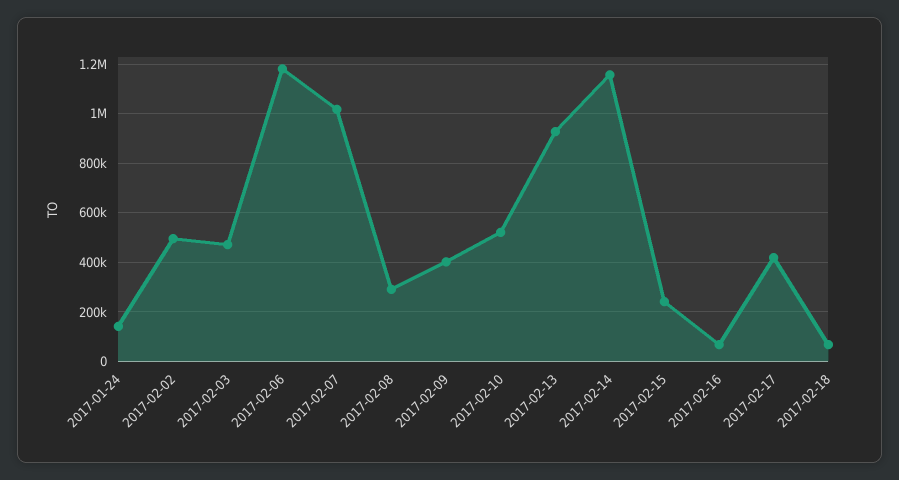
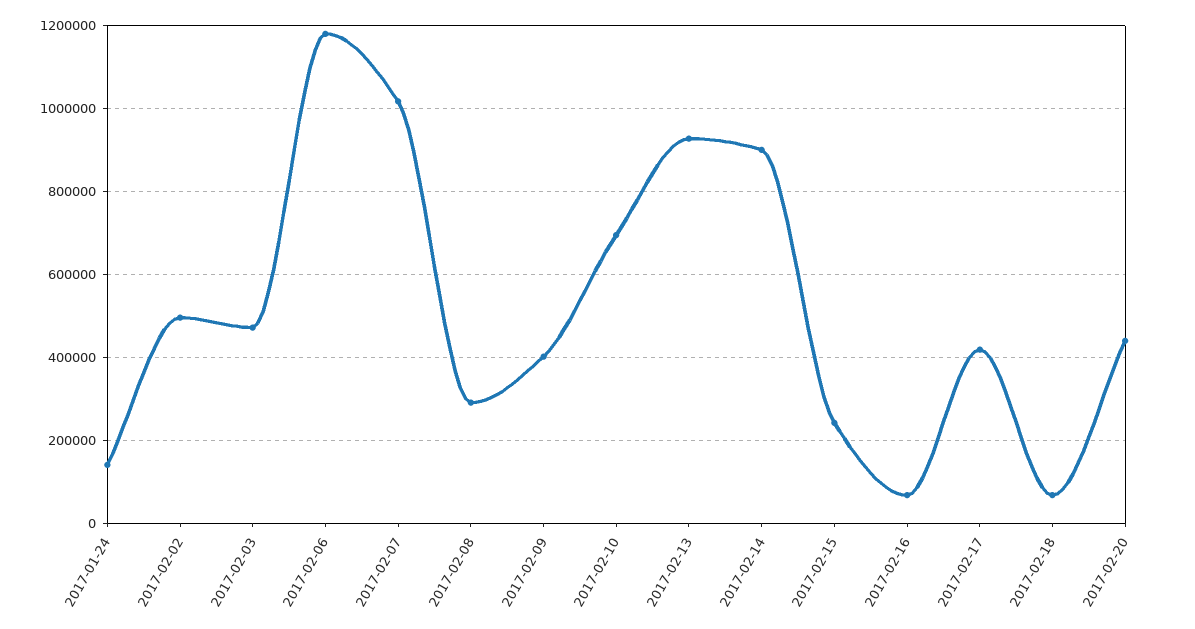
2017-02-10: 525000 -> 700000
2017-02-14: 1150000 -> 900000
2017-02-20: none -> 440000

